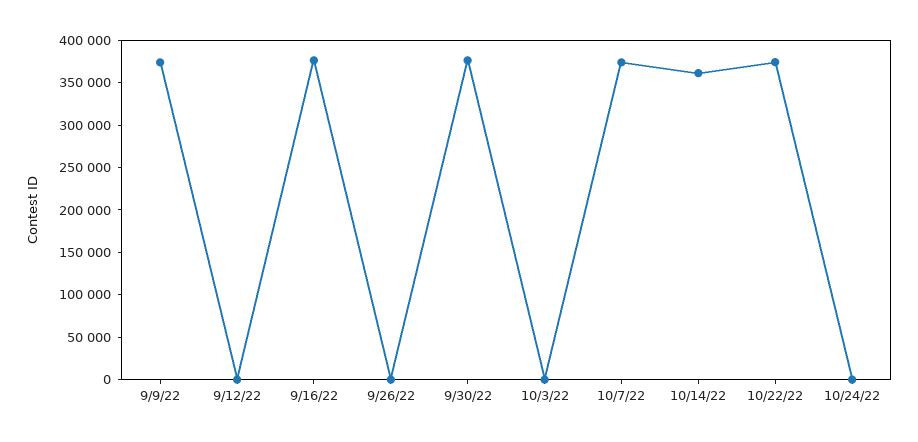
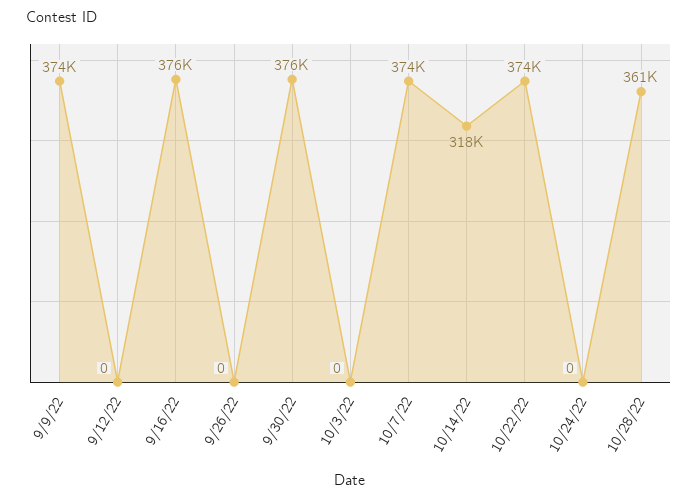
10/14/22: 360000 -> 318000
10/28/22: none -> 361000

